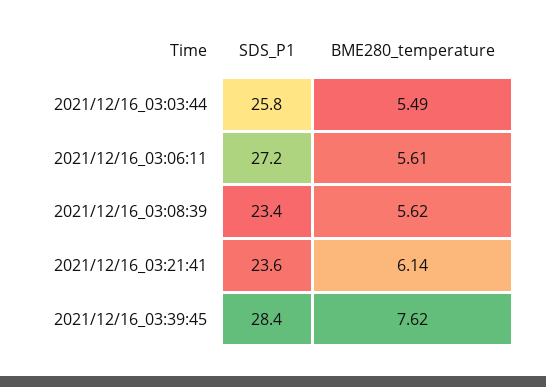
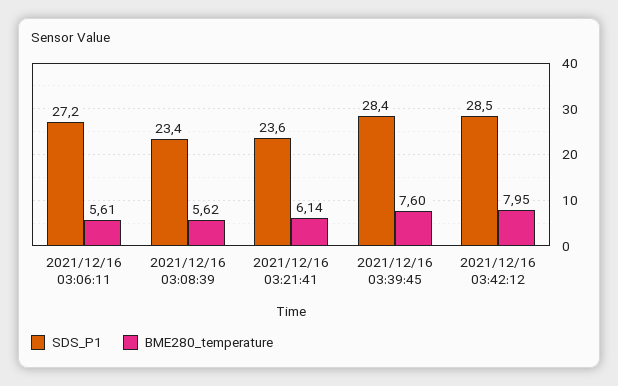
SDS_P1, 2021/12/16_03:03:44: 25.8 -> none
BME280_temperature, 2021/12/16_03:03:44: 5.49 -> none
BME280_temperature, 2021/12/16_03:39:45: 7.62 -> 7.6
SDS_P1, 2021/12/16 03:42:12: none -> 28.5
BME280_temperature, 2021/12/16 03:42:12: none -> 7.95

